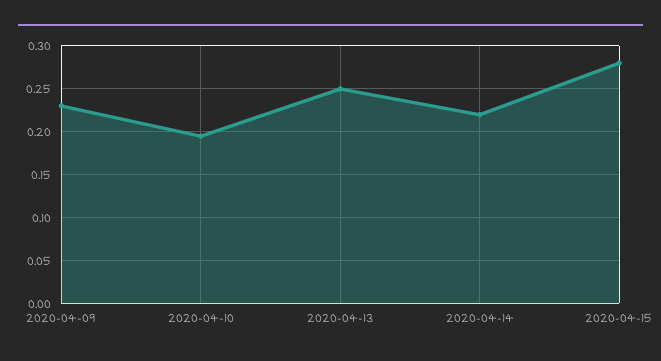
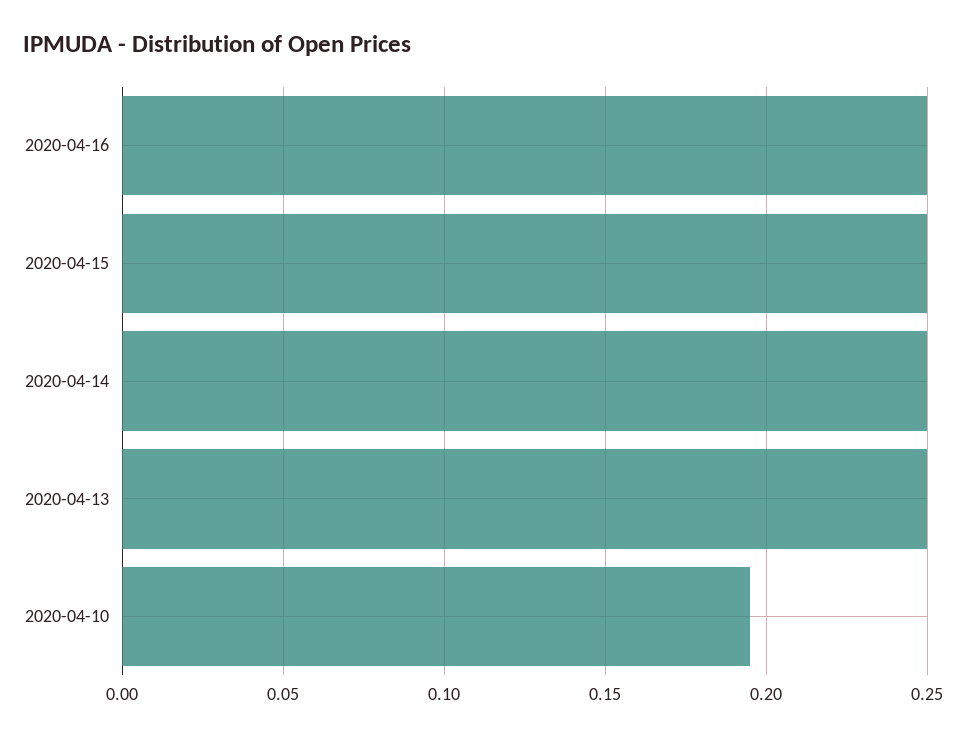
2020-04-09: 0.23 -> none
2020-04-14: 0.22 -> 0.25
2020-04-15: 0.28 -> 0.25
2020-04-16: none -> 0.25

